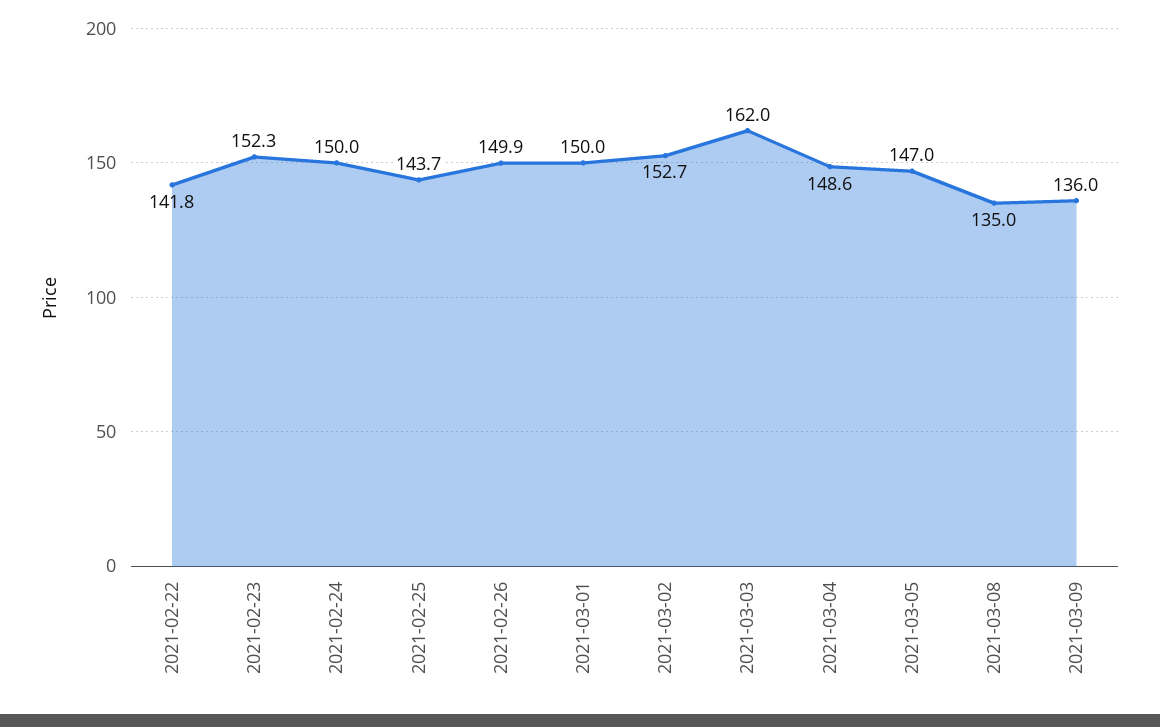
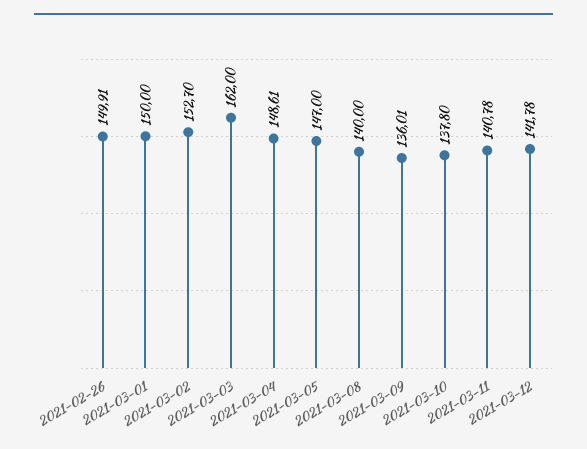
2021-02-22: 141.8 -> none
2021-02-23: 152.3 -> none
2021-02-24: 150 -> none
2021-02-25: 143.7 -> none
2021-03-08: 135 -> 140
2021-03-10: none -> 137.8
2021-03-11: none -> 140.78
2021-03-12: none -> 141.78

